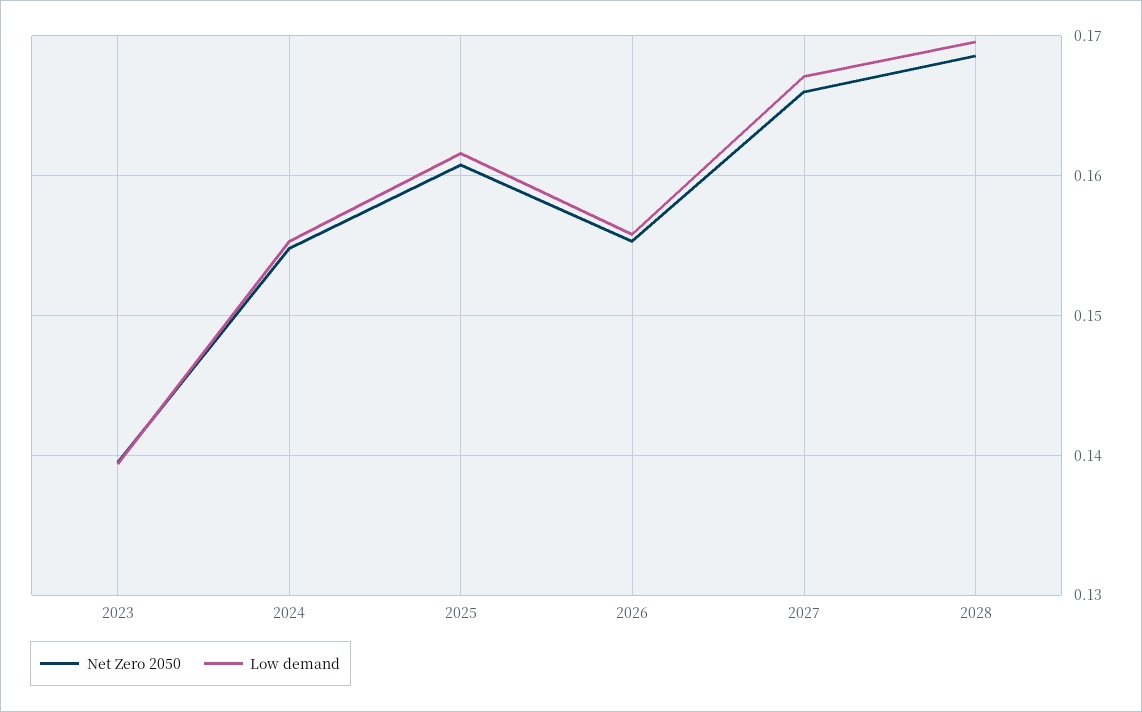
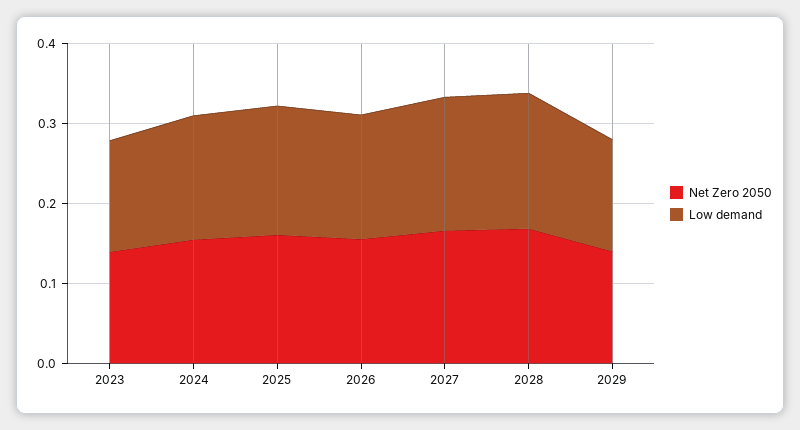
Net Zero 2050, 2029: none -> 0.14
Low demand, 2029: none -> 0.14

